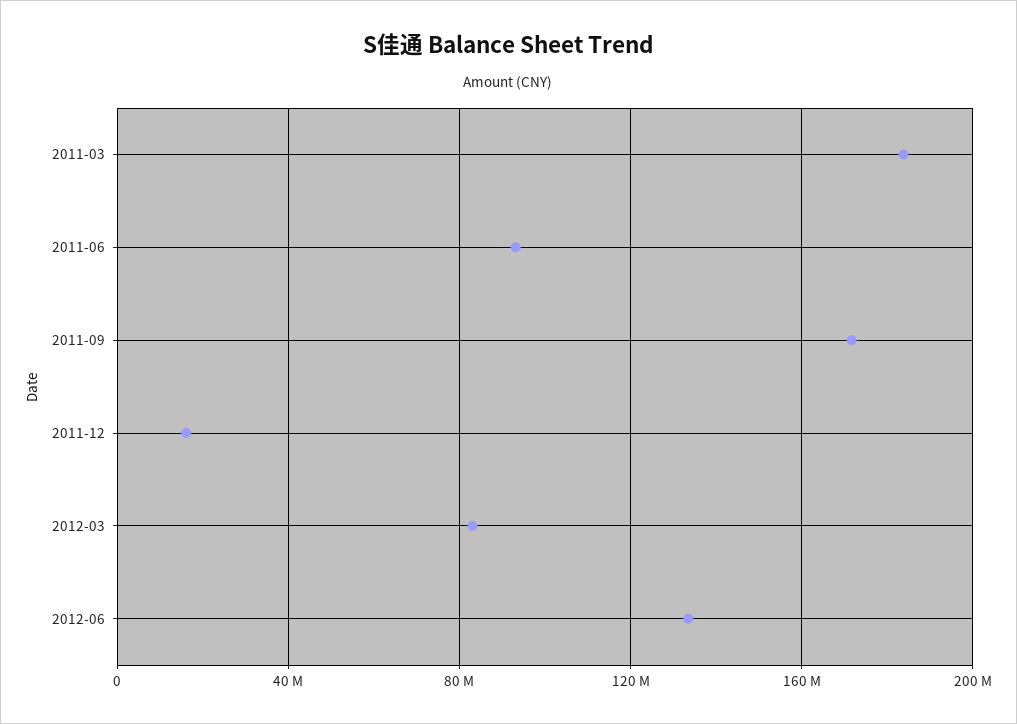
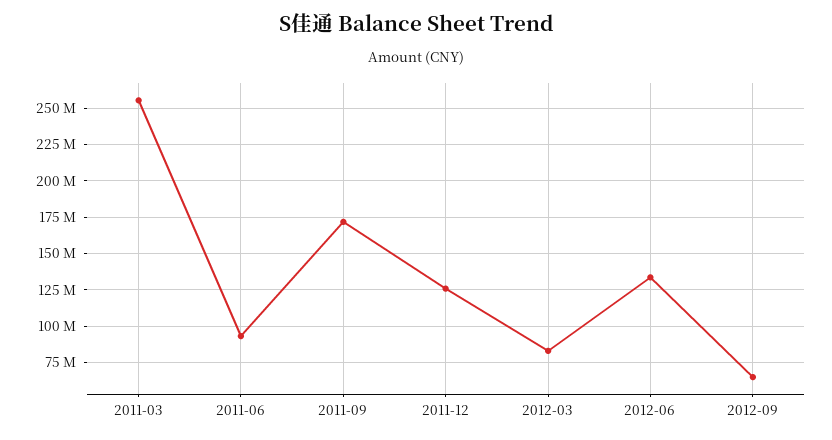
2011-03: 185000000 -> 255000000
2011-12: 15000000 -> 125000000
2012-09: none -> 65000000

